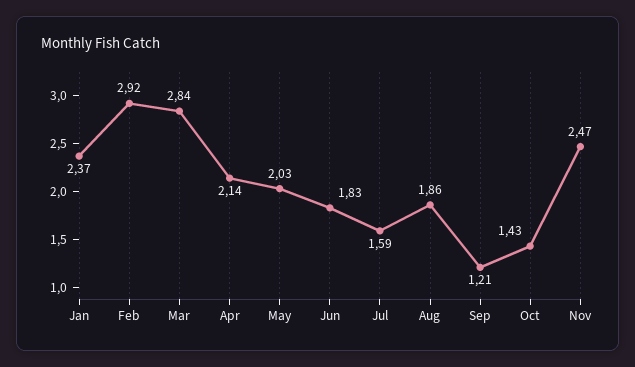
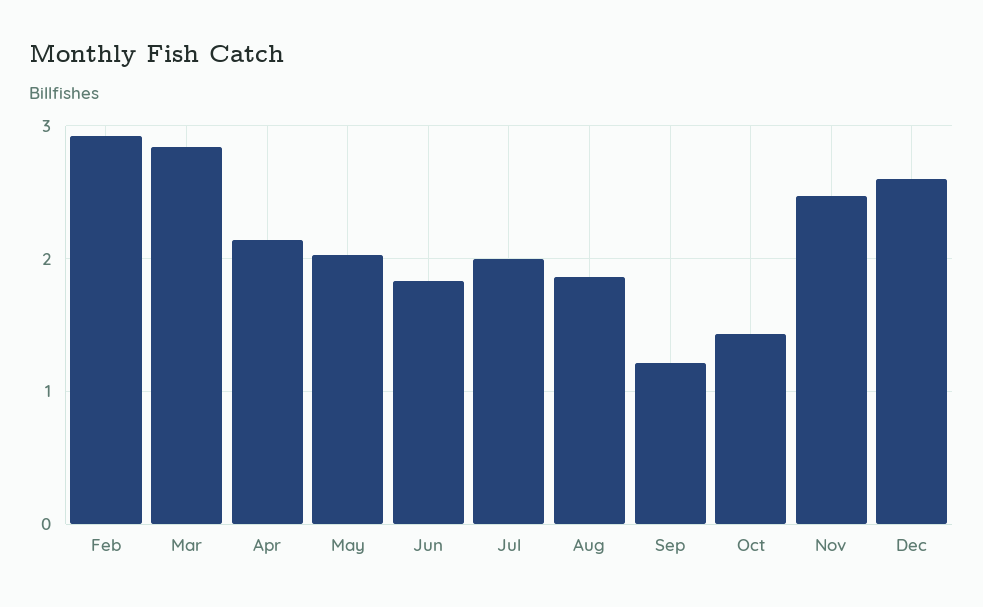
Jan: 2.37 -> none
Jul: 1.59 -> 2
Dec: none -> 2.6

